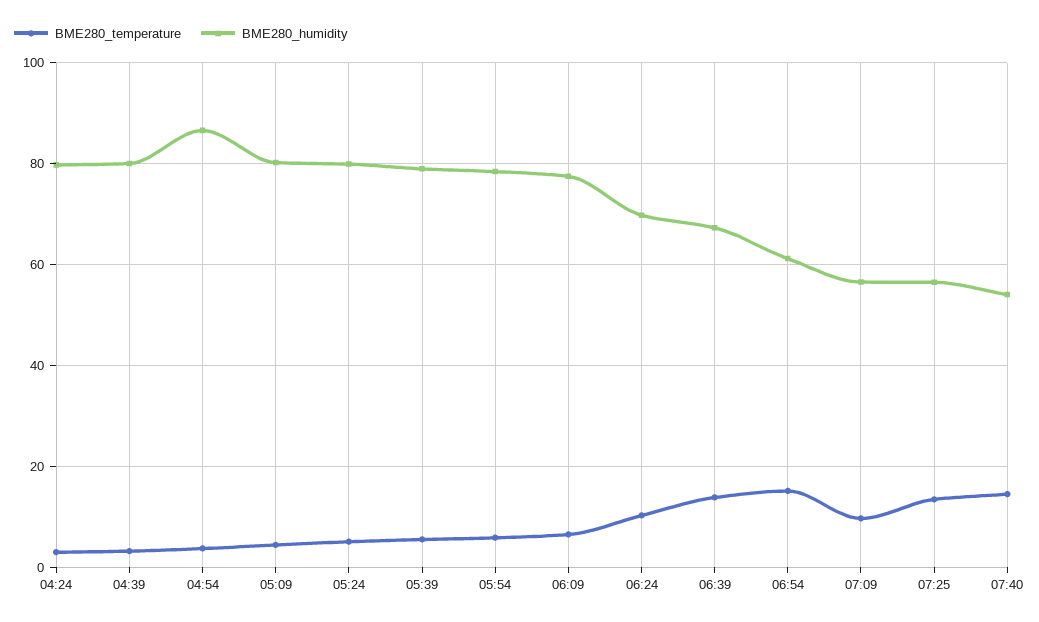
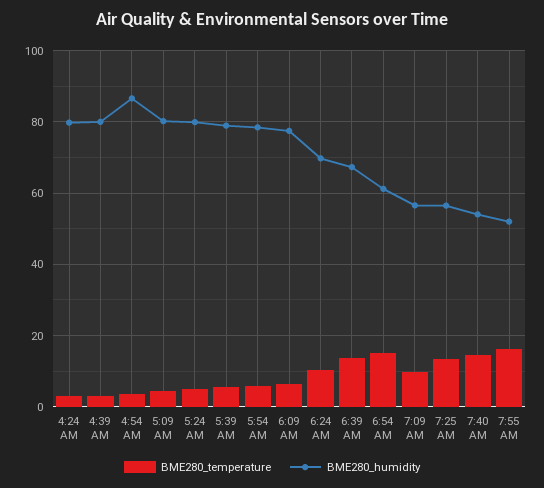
BME280_temperature, 7:55 AM: none -> 16
BME280_humidity, 7:55 AM: none -> 52

